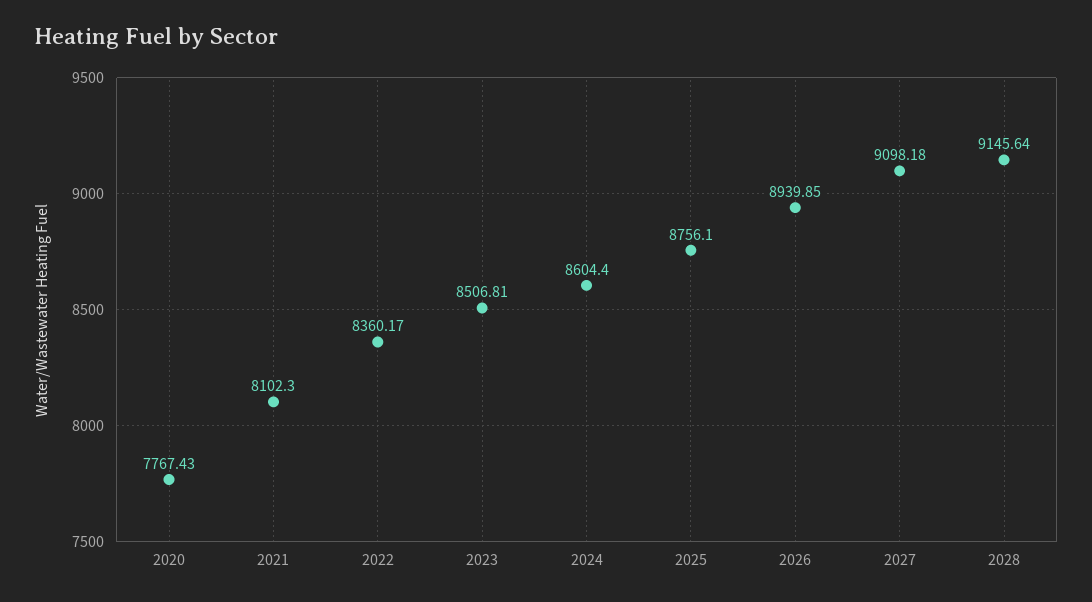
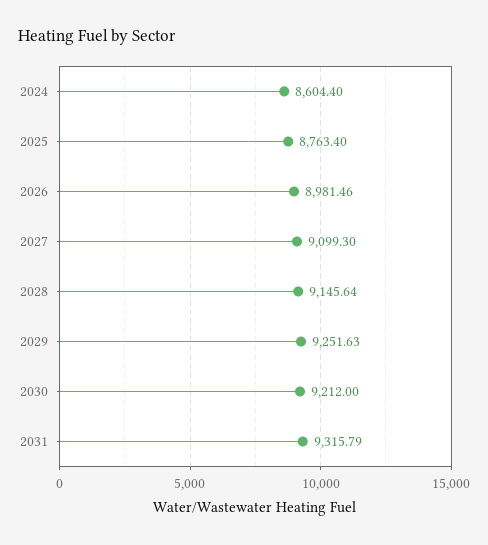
2020: 7767.43 -> none
2021: 8102.3 -> none
2022: 8360.17 -> none
2023: 8506.81 -> none
2025: 8756.1 -> 8763.4
2026: 8939.85 -> 8981.46
2027: 9098.18 -> 9099.3
2029: none -> 9251.63
2030: none -> 9212
2031: none -> 9315.79

